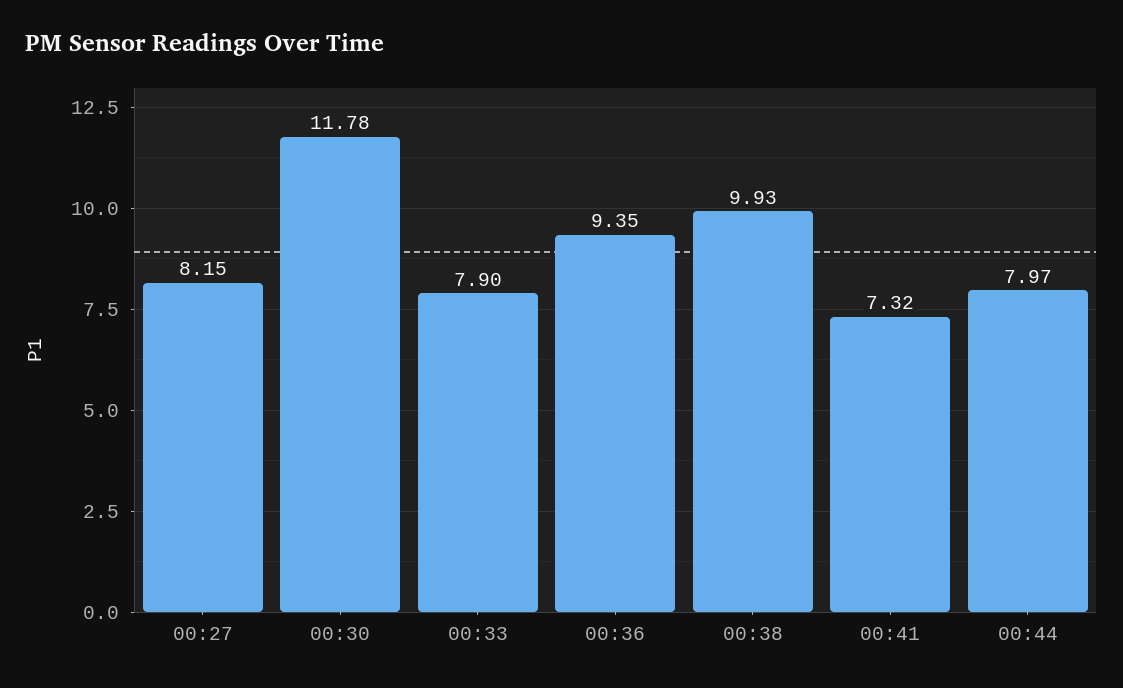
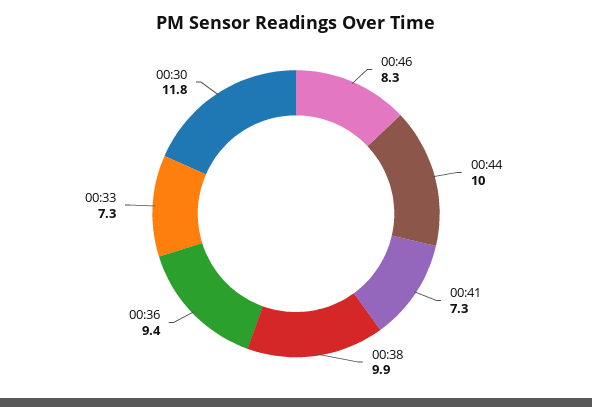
00:27: 8.15 -> none
00:33: 7.9 -> 7.3
00:44: 7.97 -> 10
00:46: none -> 8.3

